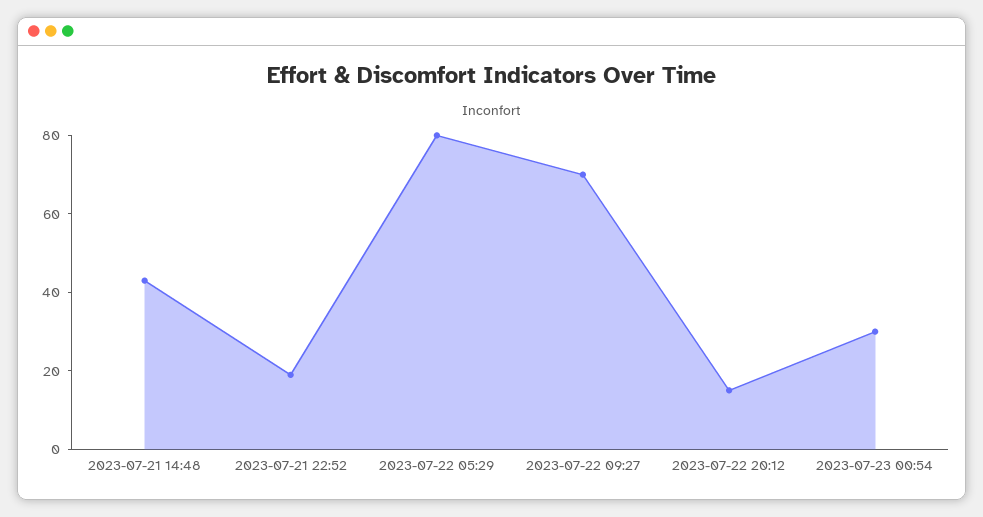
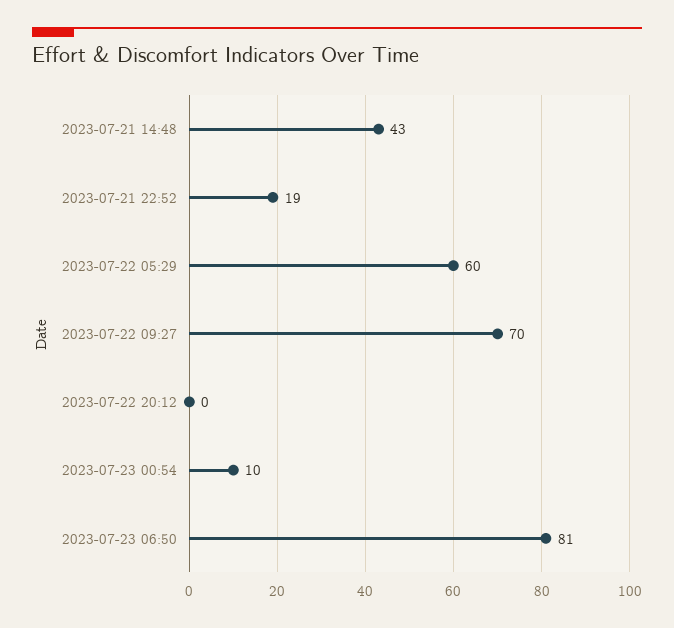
2023-07-22 05:29: 80 -> 60
2023-07-22 20:12: 15 -> 0
2023-07-23 00:54: 30 -> 10
2023-07-23 06:50: none -> 81

